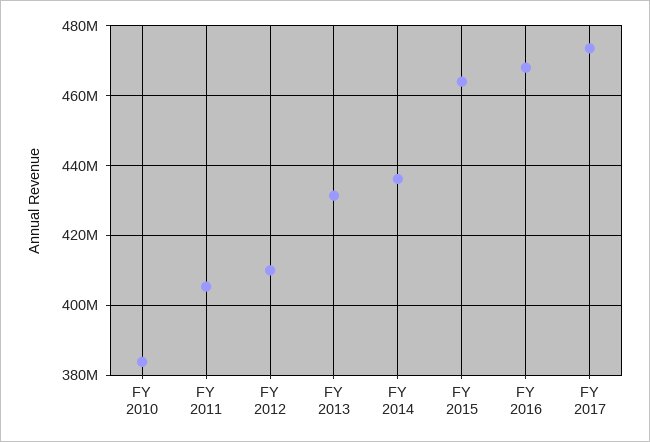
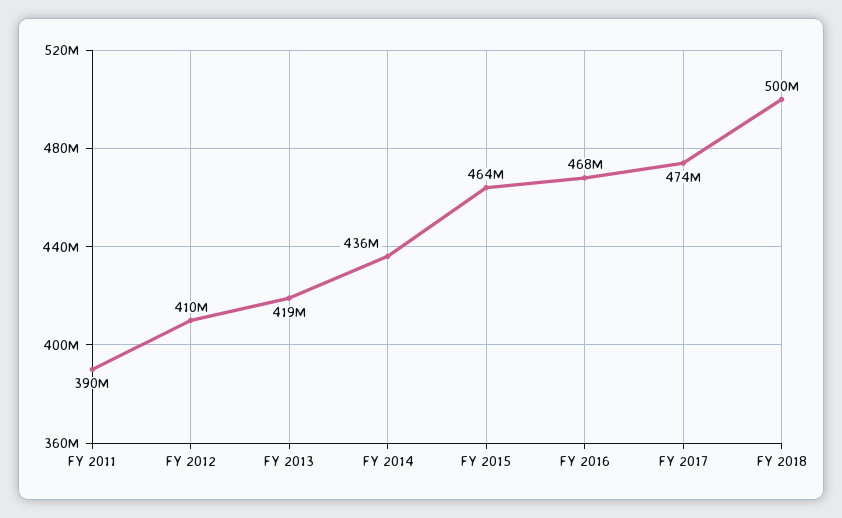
FY 2010: 384000000 -> none
FY 2011: 406000000 -> 390000000
FY 2013: 432000000 -> 419000000
FY 2018: none -> 500000000

